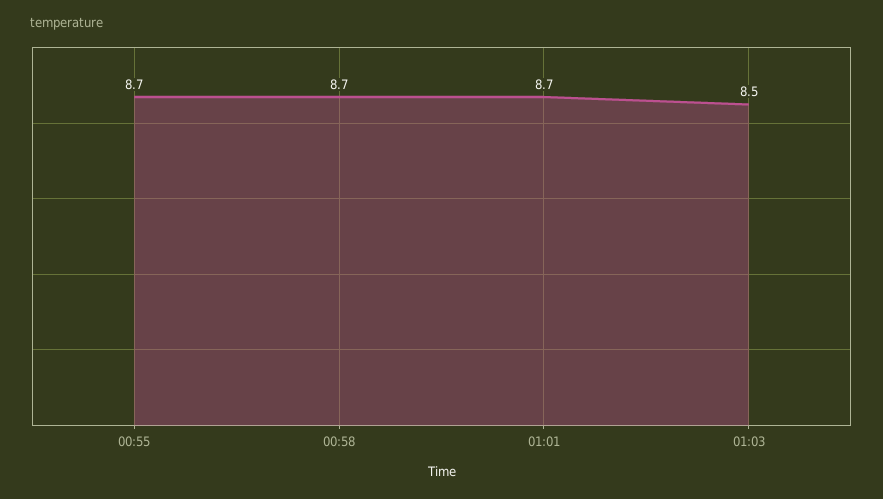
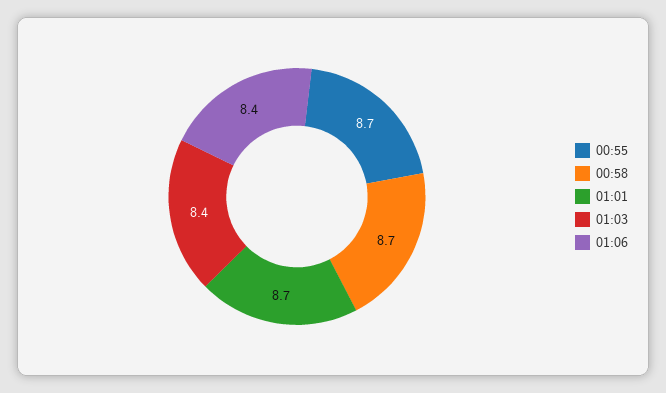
01:03: 8.5 -> 8.4
01:06: none -> 8.4

